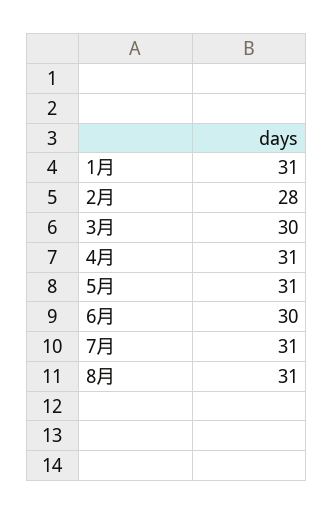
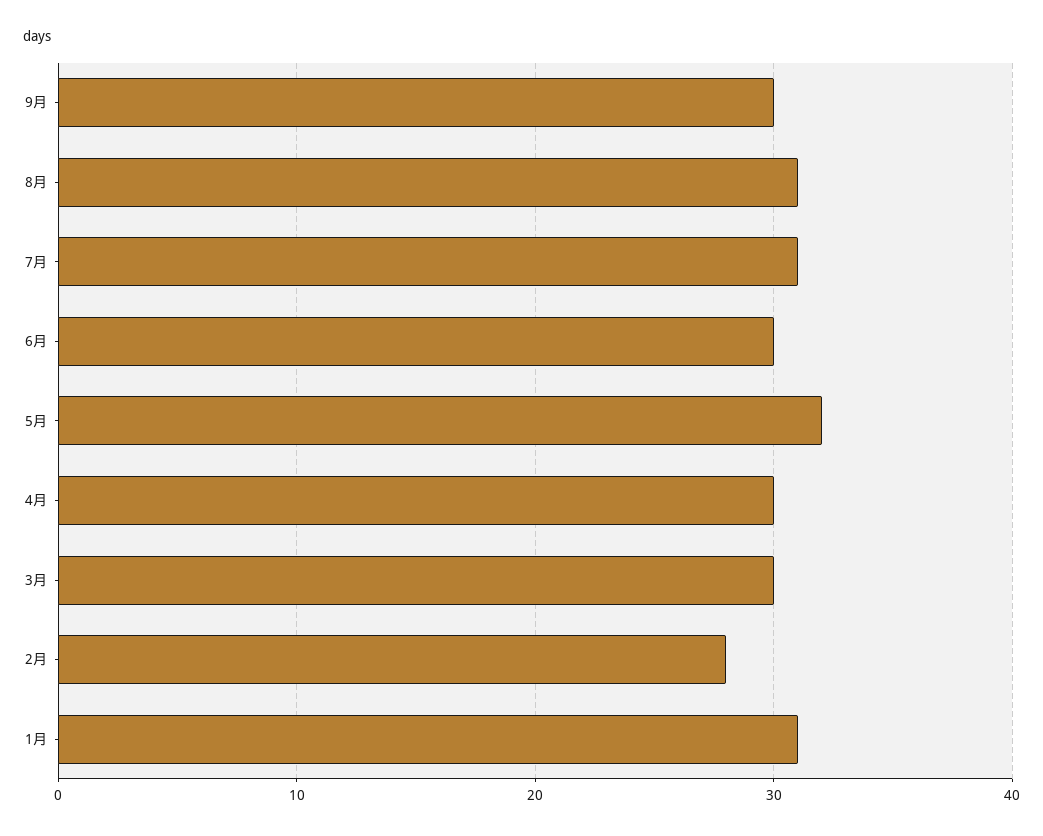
4月: 31 -> 30
5月: 31 -> 32
9月: none -> 30

